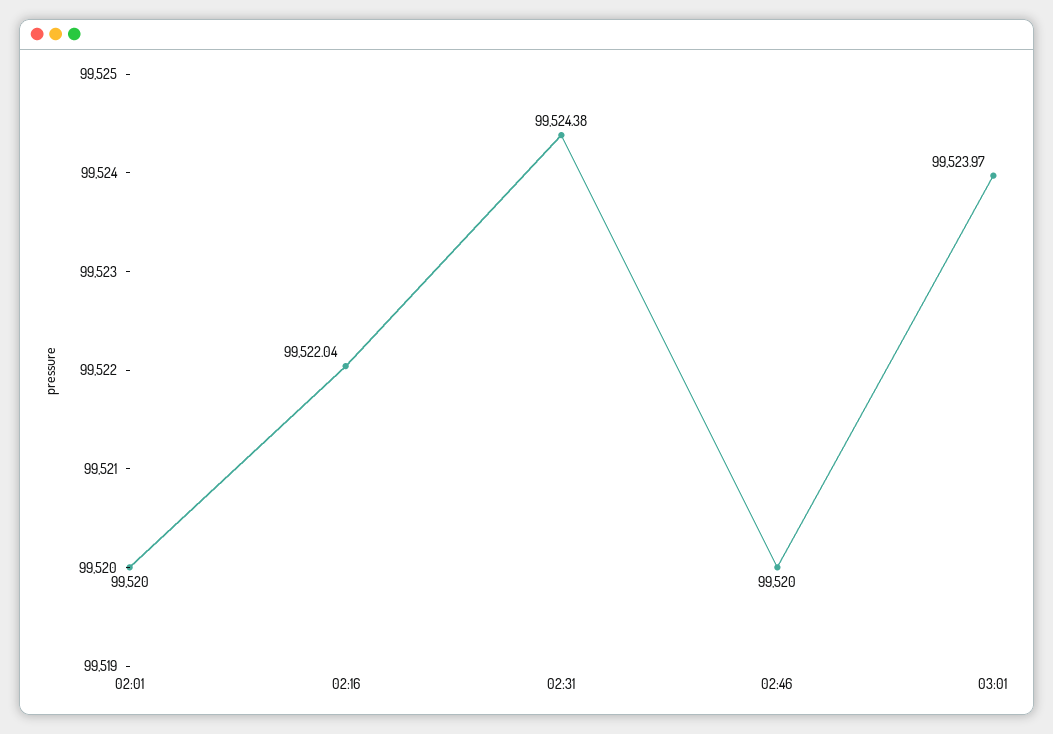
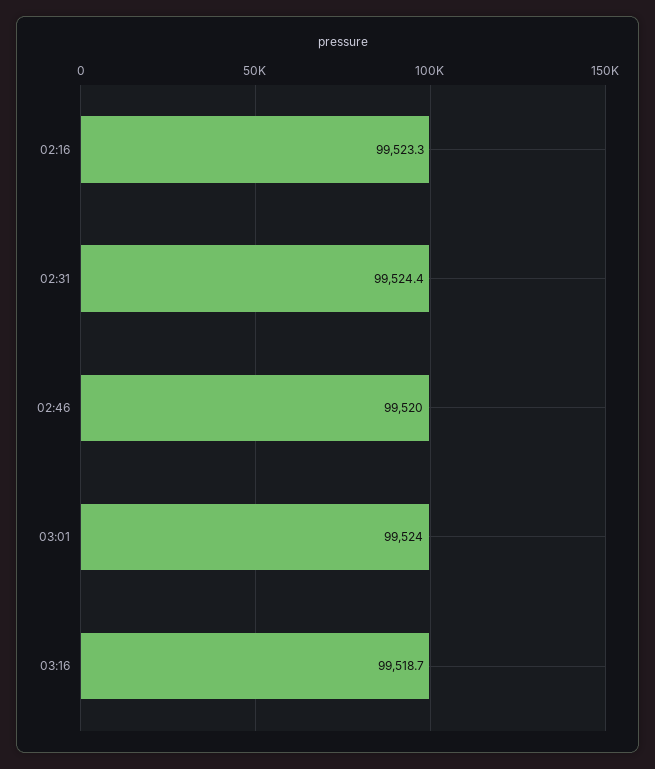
02:01: 99520 -> none
02:16: 99522.04 -> 99523.3
03:16: none -> 99518.7

